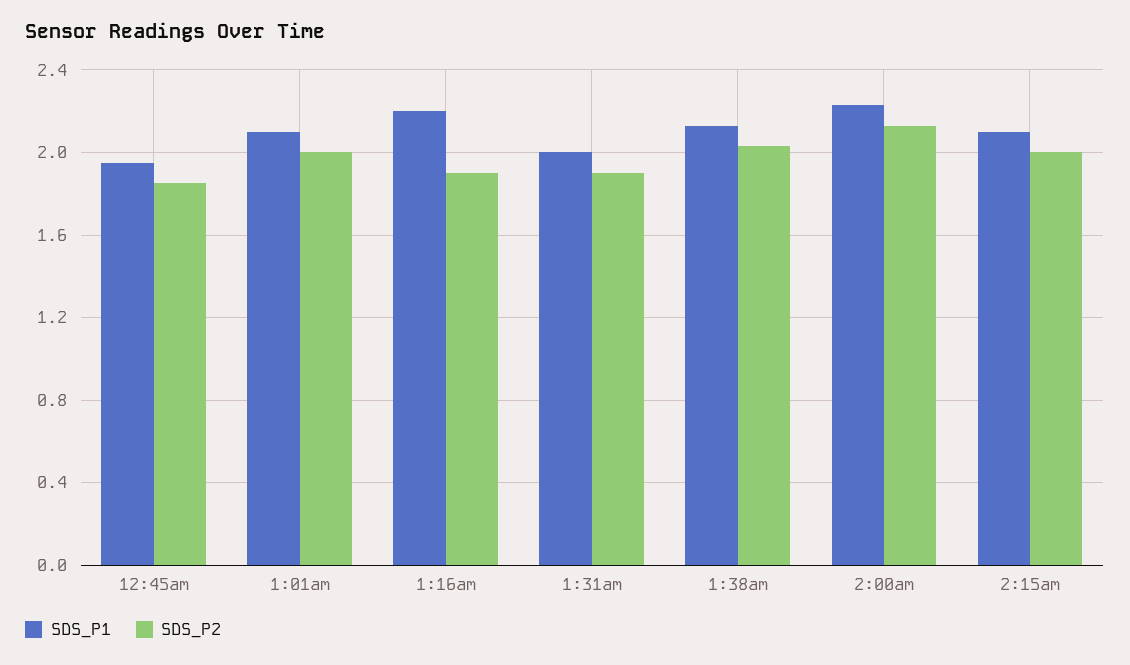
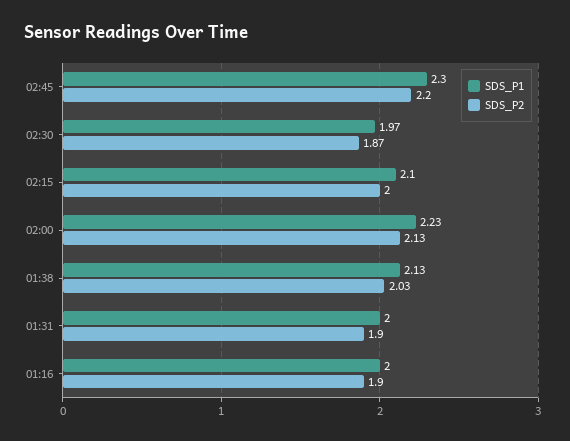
SDS_P1, 12:45am: 1.95 -> none
SDS_P2, 12:45am: 1.85 -> none
SDS_P1, 1:01am: 2.1 -> none
SDS_P2, 1:01am: 2 -> none
SDS_P1, 1:16am: 2.2 -> 2
SDS_P1, 02:45: none -> 2.3
SDS_P2, 02:45: none -> 2.2
SDS_P1, 02:30: none -> 1.97
SDS_P2, 02:30: none -> 1.87

